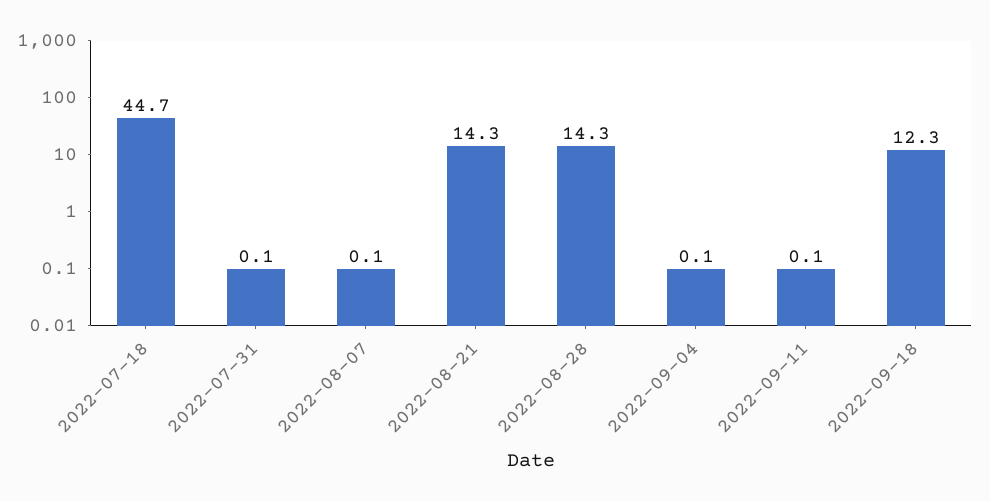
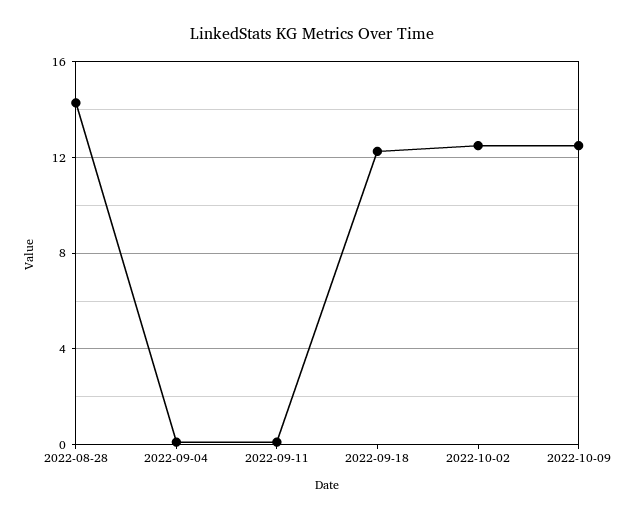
2022-07-18: 44.7 -> none
2022-07-31: 0.1 -> none
2022-08-07: 0.1 -> none
2022-08-21: 14.3 -> none
2022-10-02: none -> 12.5
2022-10-09: none -> 12.5

